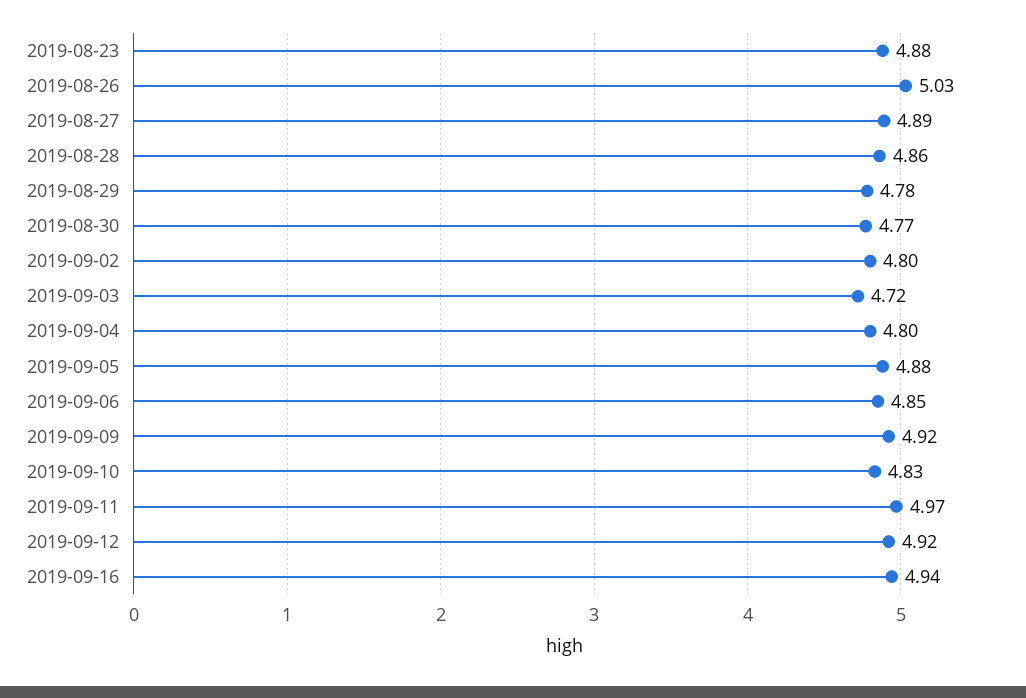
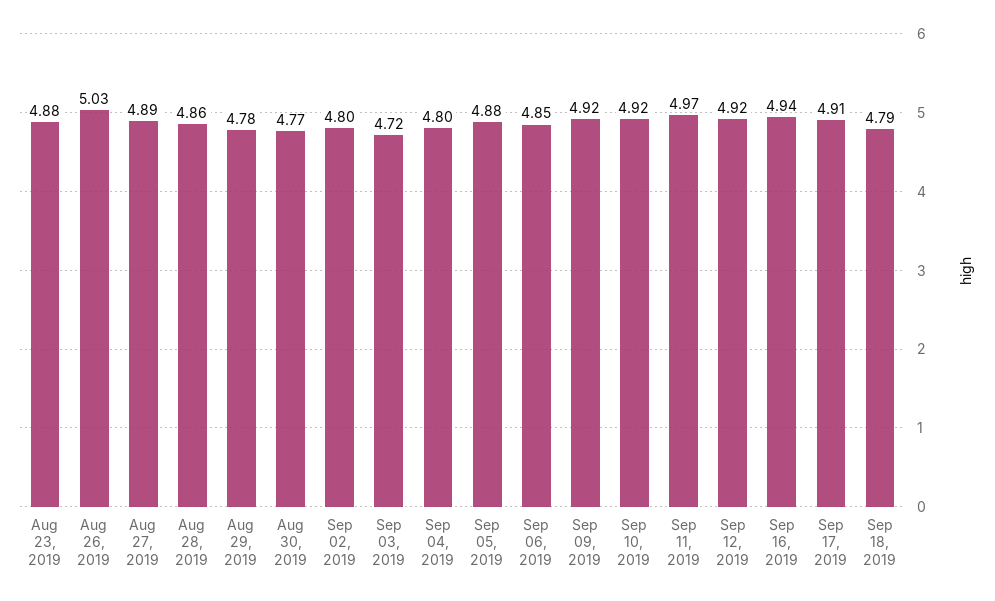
2019-09-10: 4.83 -> 4.92
Sep 17, 2019: none -> 4.91
Sep 18, 2019: none -> 4.79

